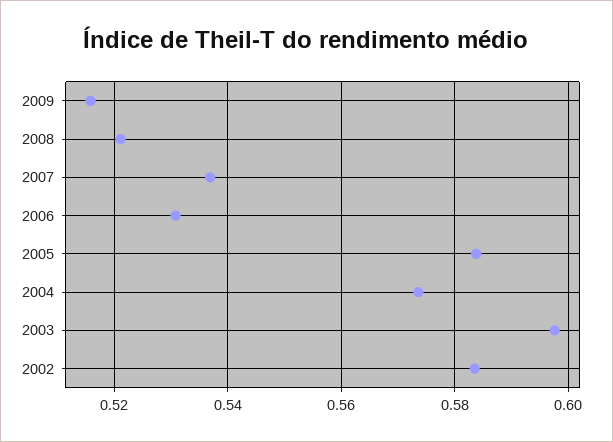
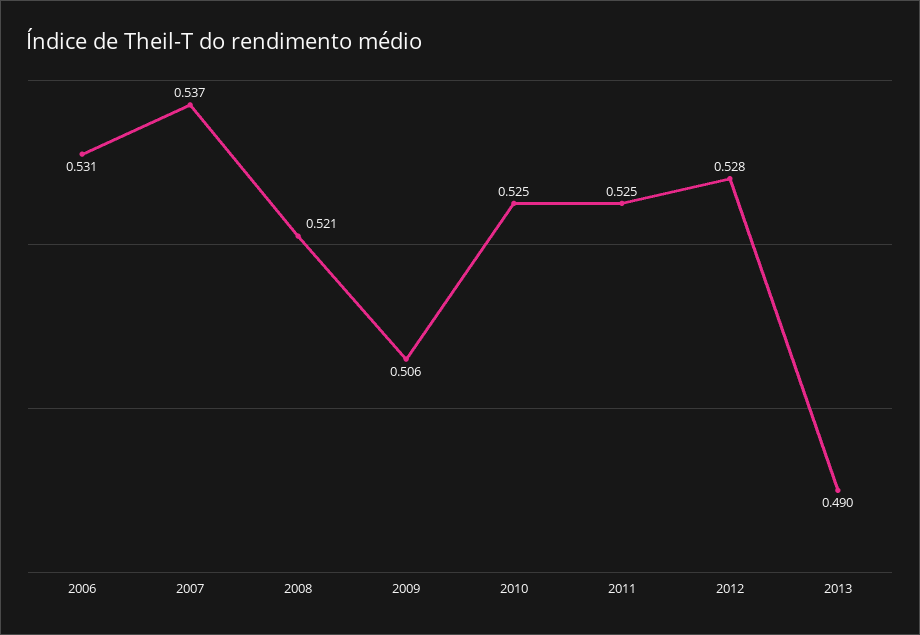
2009: 0.516 -> 0.506
2005: 0.584 -> none
2004: 0.574 -> none
2003: 0.598 -> none
2002: 0.584 -> none
2010: none -> 0.525
2011: none -> 0.525
2012: none -> 0.528
2013: none -> 0.49

